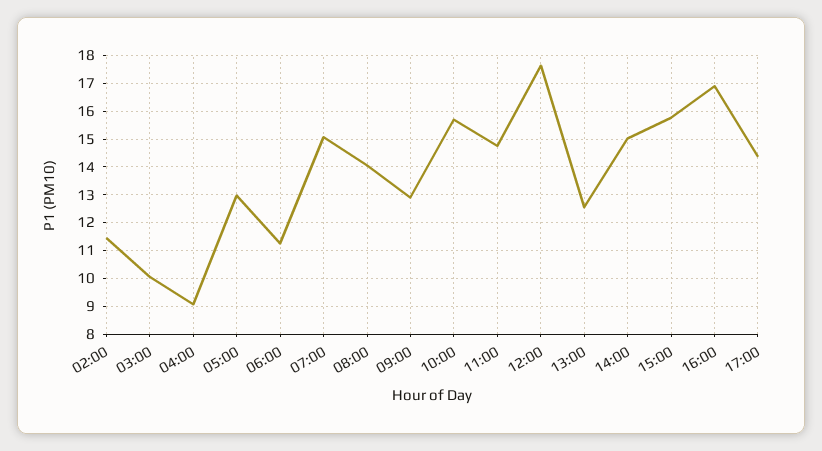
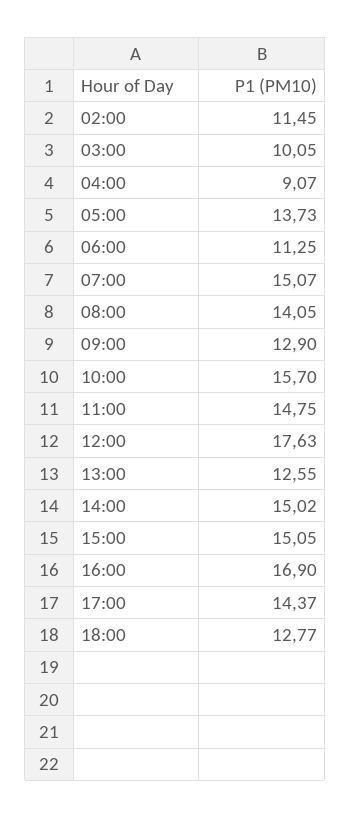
05:00: 13 -> 13.73
15:00: 15.75 -> 15.05
18:00: none -> 12.77

